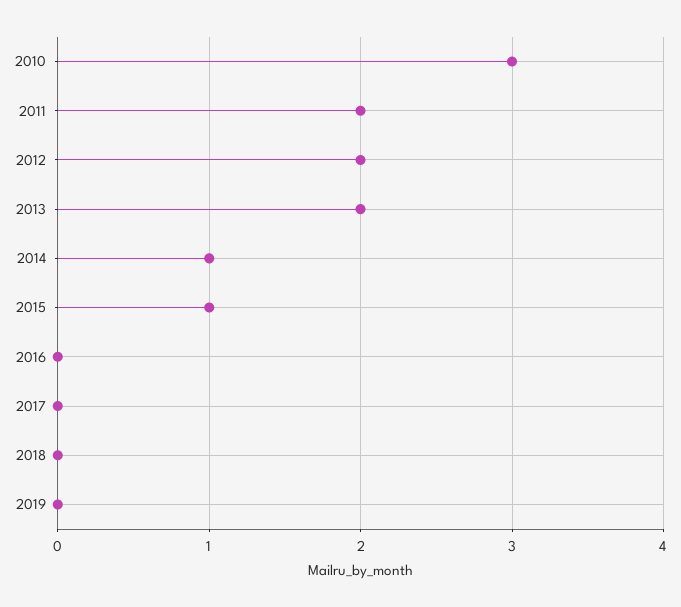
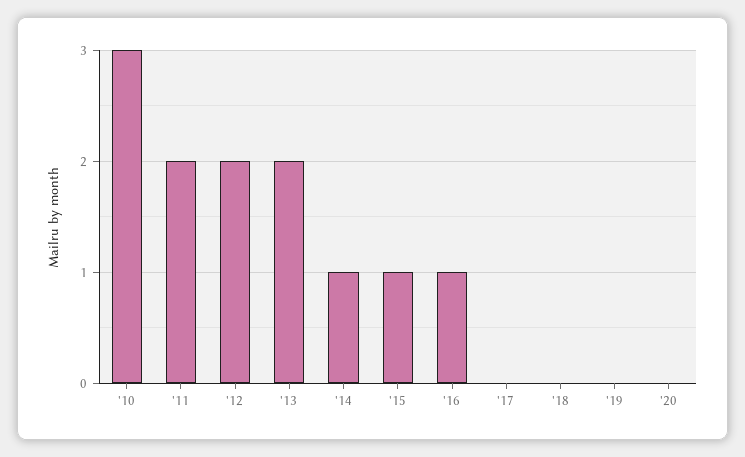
2016: 0 -> 1
'20: none -> 0

